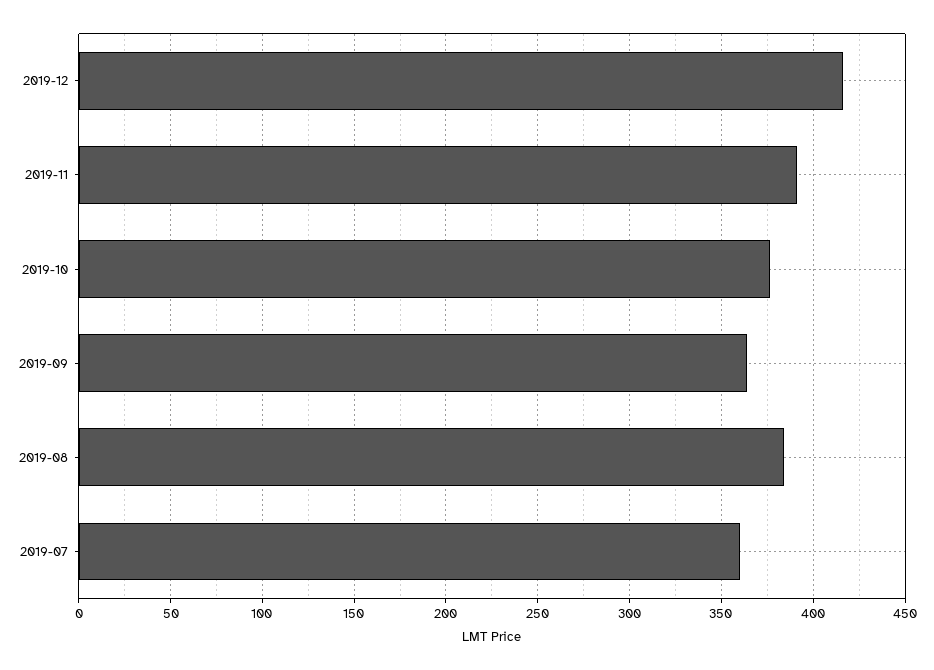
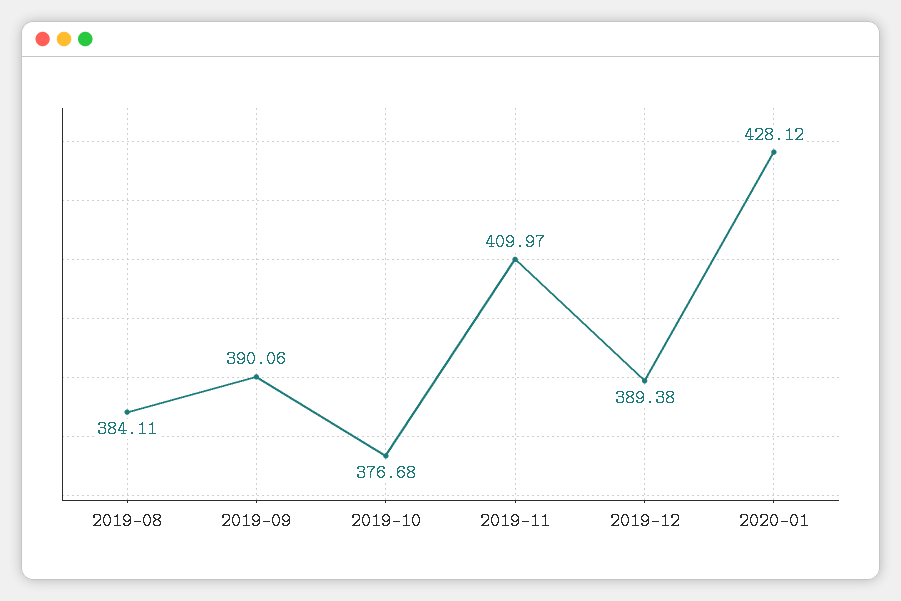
2019-12: 415 -> 389.38
2019-11: 390 -> 409.97
2019-09: 365 -> 390.06
2019-07: 360 -> none
2020-01: none -> 428.12

